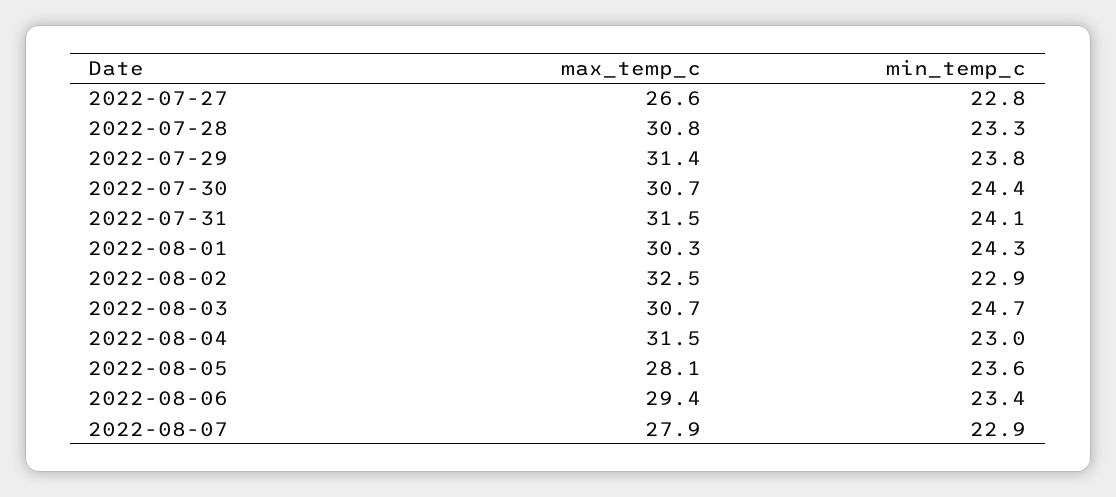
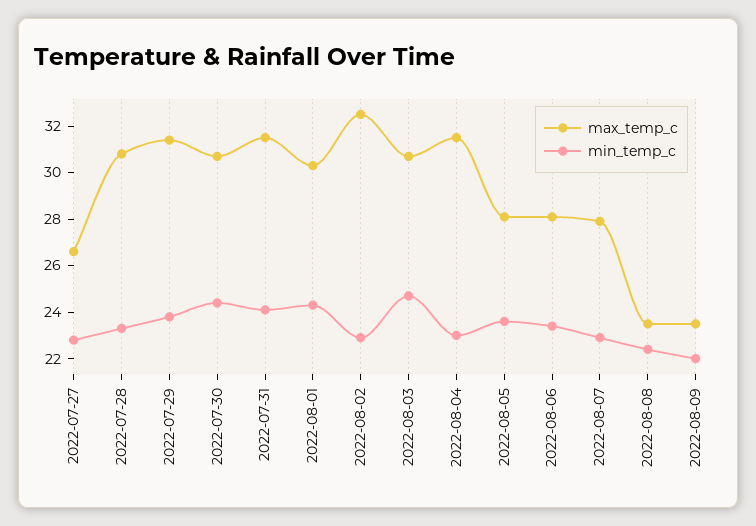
max_temp_c, 2022-08-06: 29.4 -> 28
max_temp_c, 2022-08-08: none -> 23.5
min_temp_c, 2022-08-08: none -> 22.5
max_temp_c, 2022-08-09: none -> 23.5
min_temp_c, 2022-08-09: none -> 22

